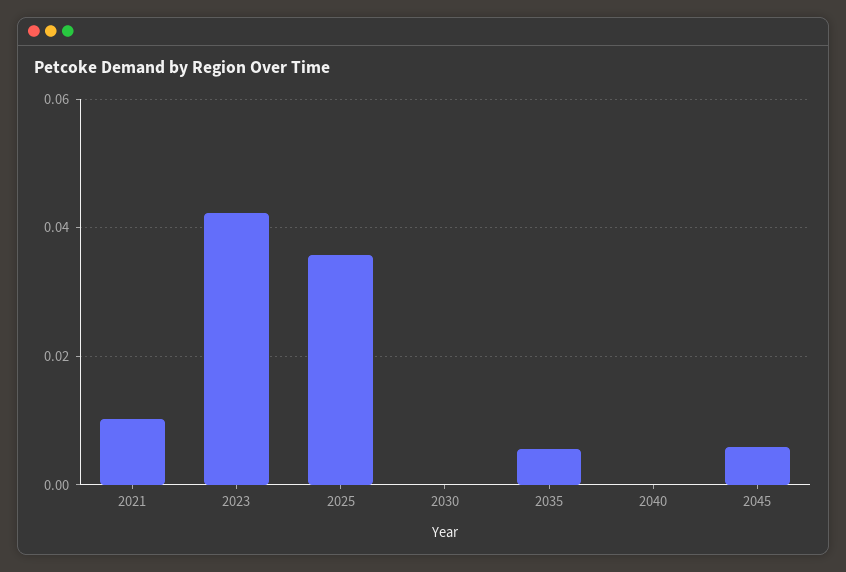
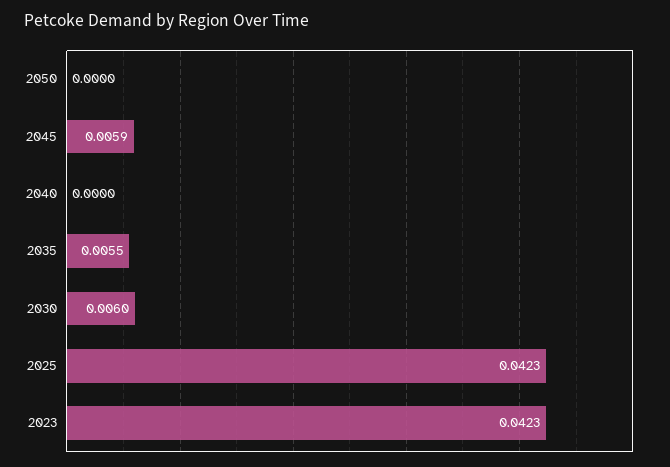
2021: 0.01 -> none
2025: 0.036 -> 0.0423
2030: 0 -> 0.006
2050: none -> 0

